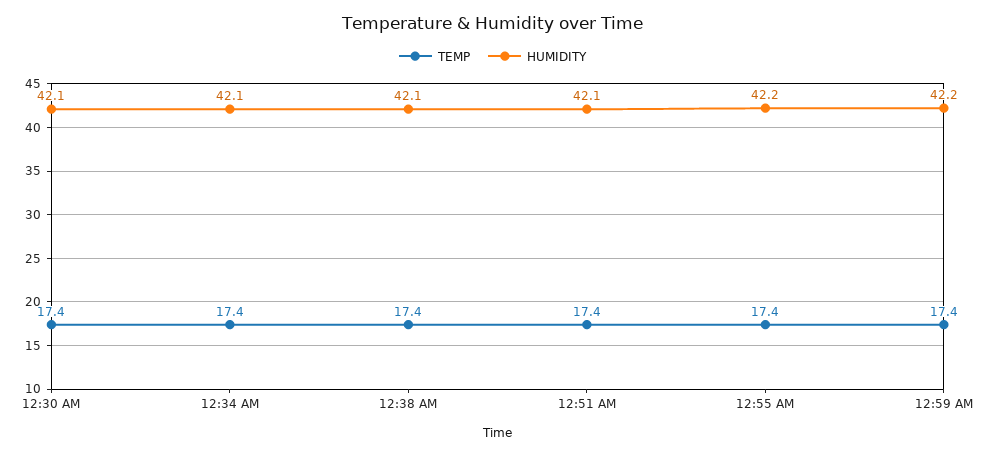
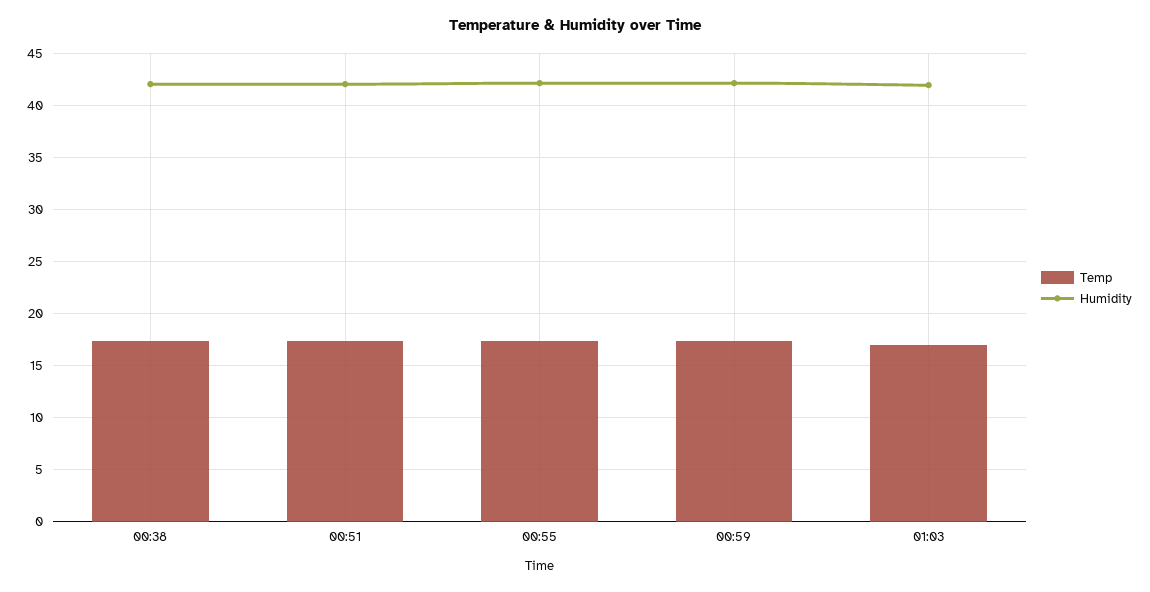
TEMP, 12:30 AM: 17.4 -> none
HUMIDITY, 12:30 AM: 42.1 -> none
TEMP, 12:34 AM: 17.4 -> none
HUMIDITY, 12:34 AM: 42.1 -> none
TEMP, 01:03: none -> 17
HUMIDITY, 01:03: none -> 42

